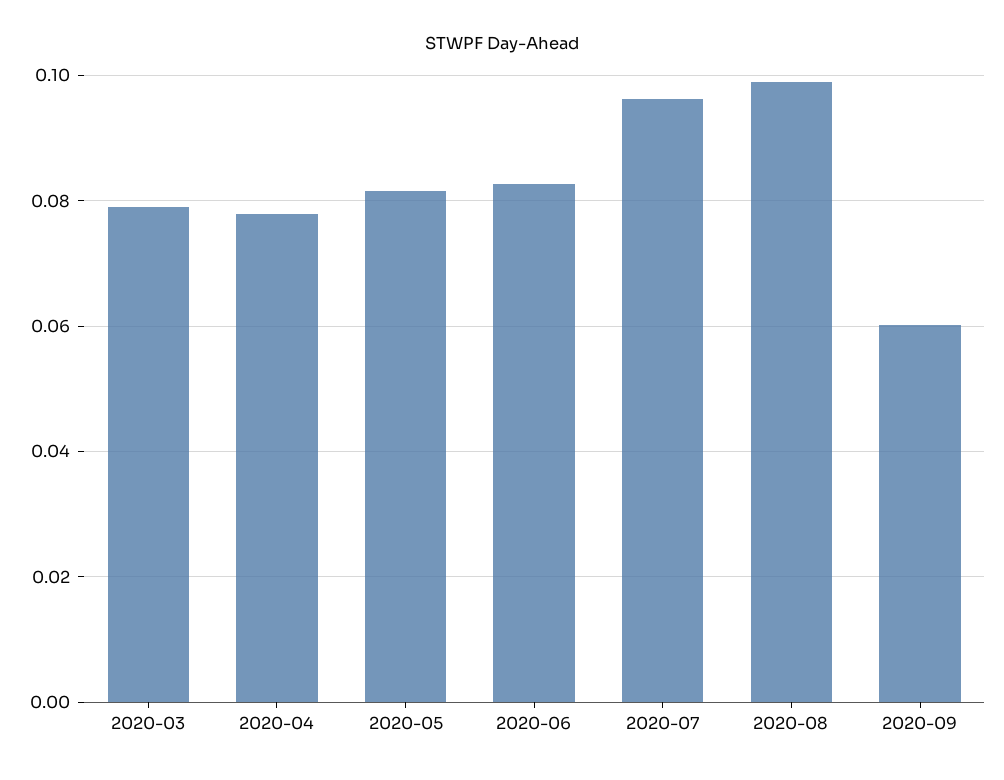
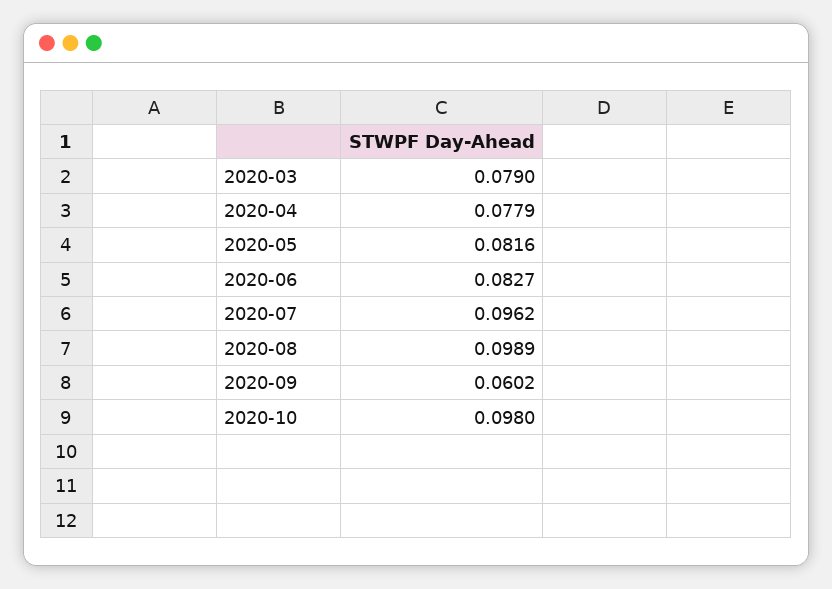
2020-10: none -> 0.098

